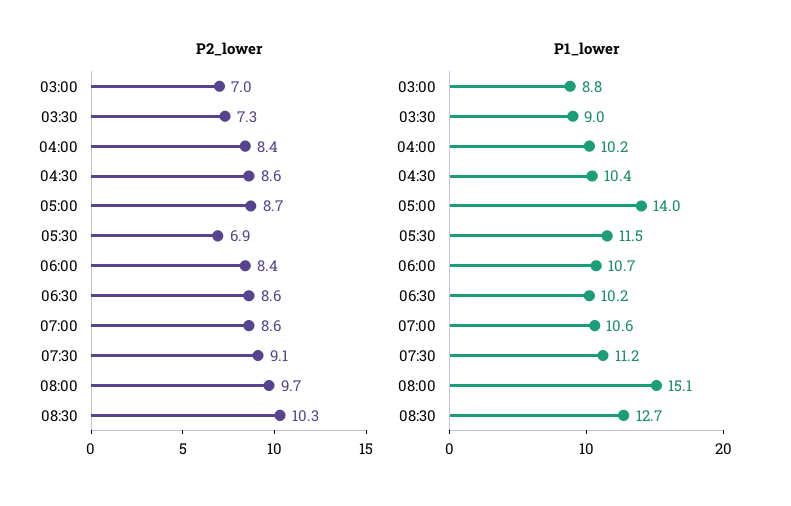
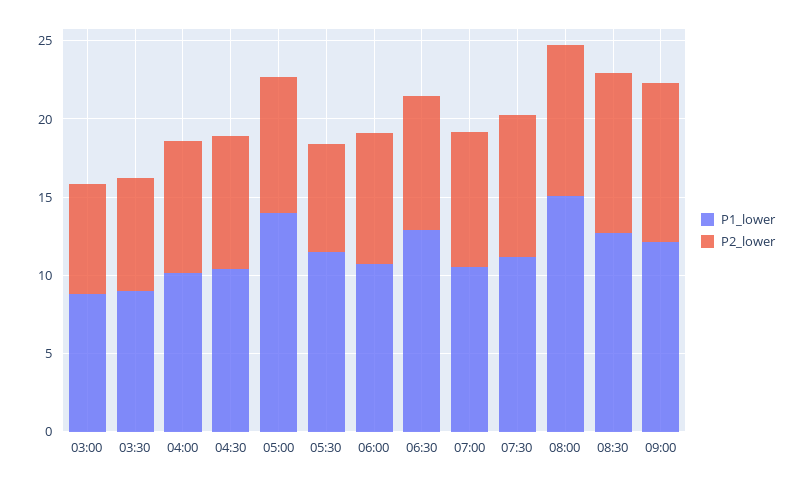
P1_lower, 06:30: 10.2 -> 13
P1_lower, 09:00: none -> 12
P2_lower, 09:00: none -> 10

